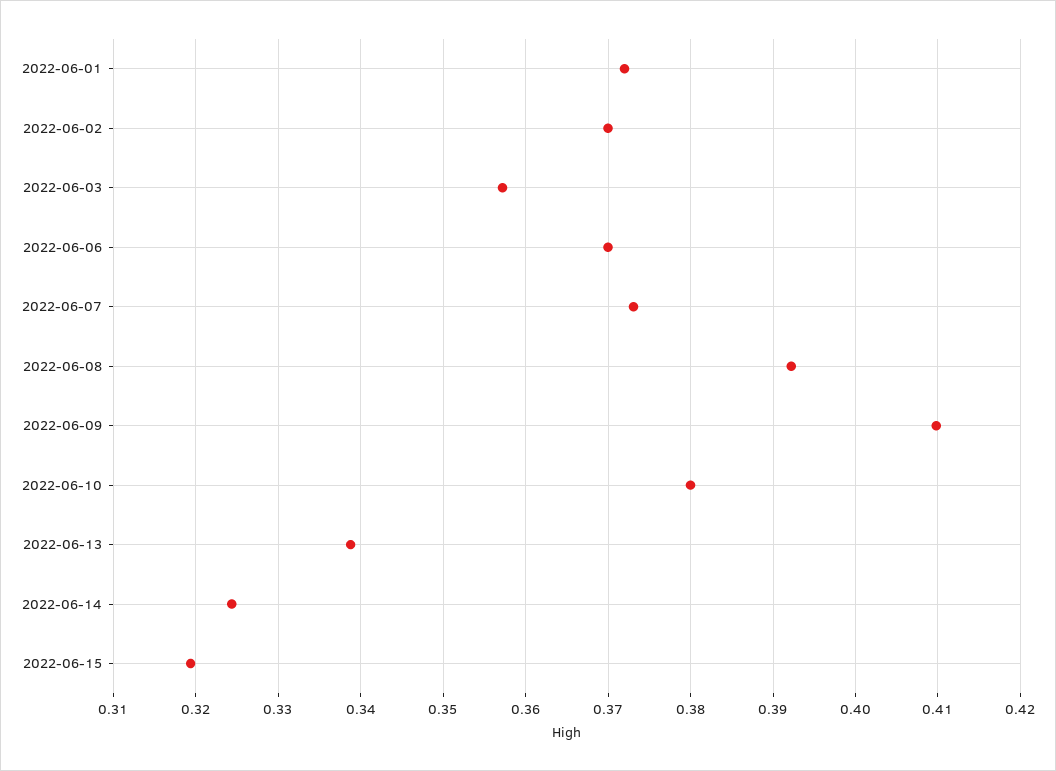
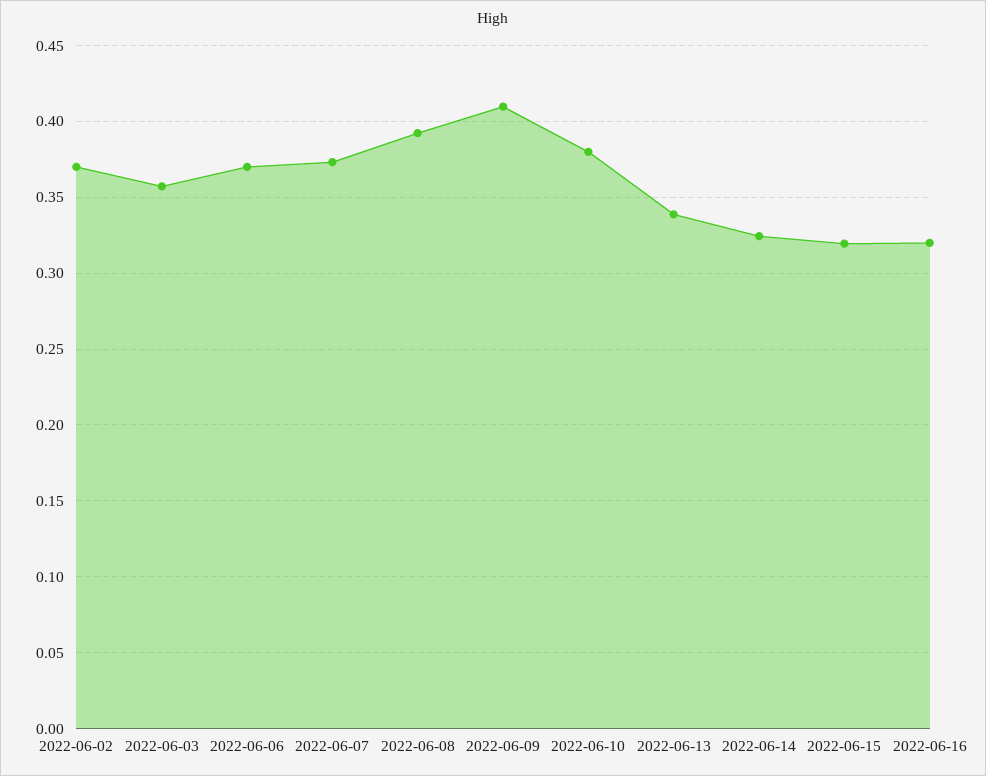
2022-06-01: 0.372 -> none
2022-06-16: none -> 0.32

